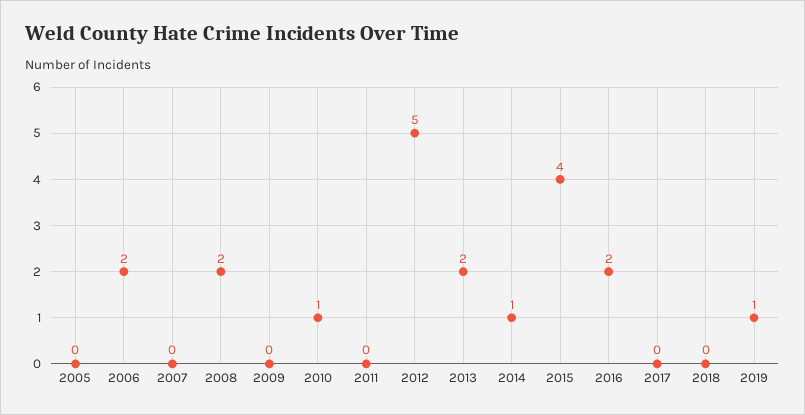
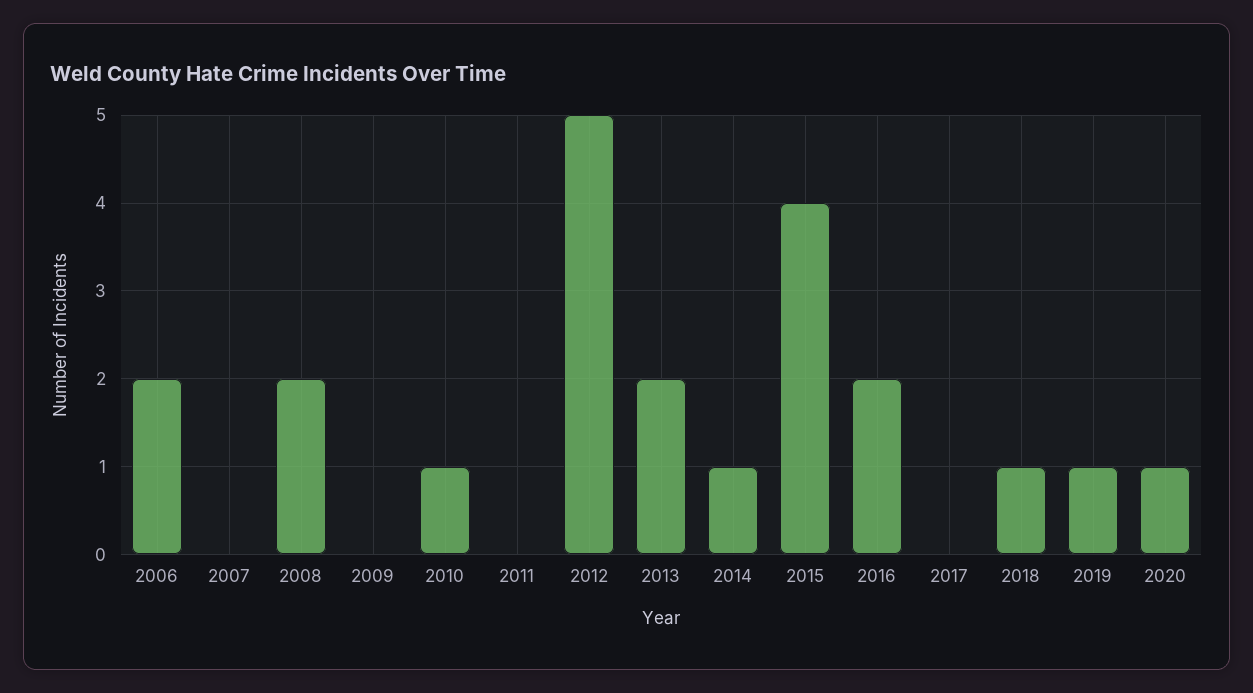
2005: 0 -> none
2018: 0 -> 1
2020: none -> 1

